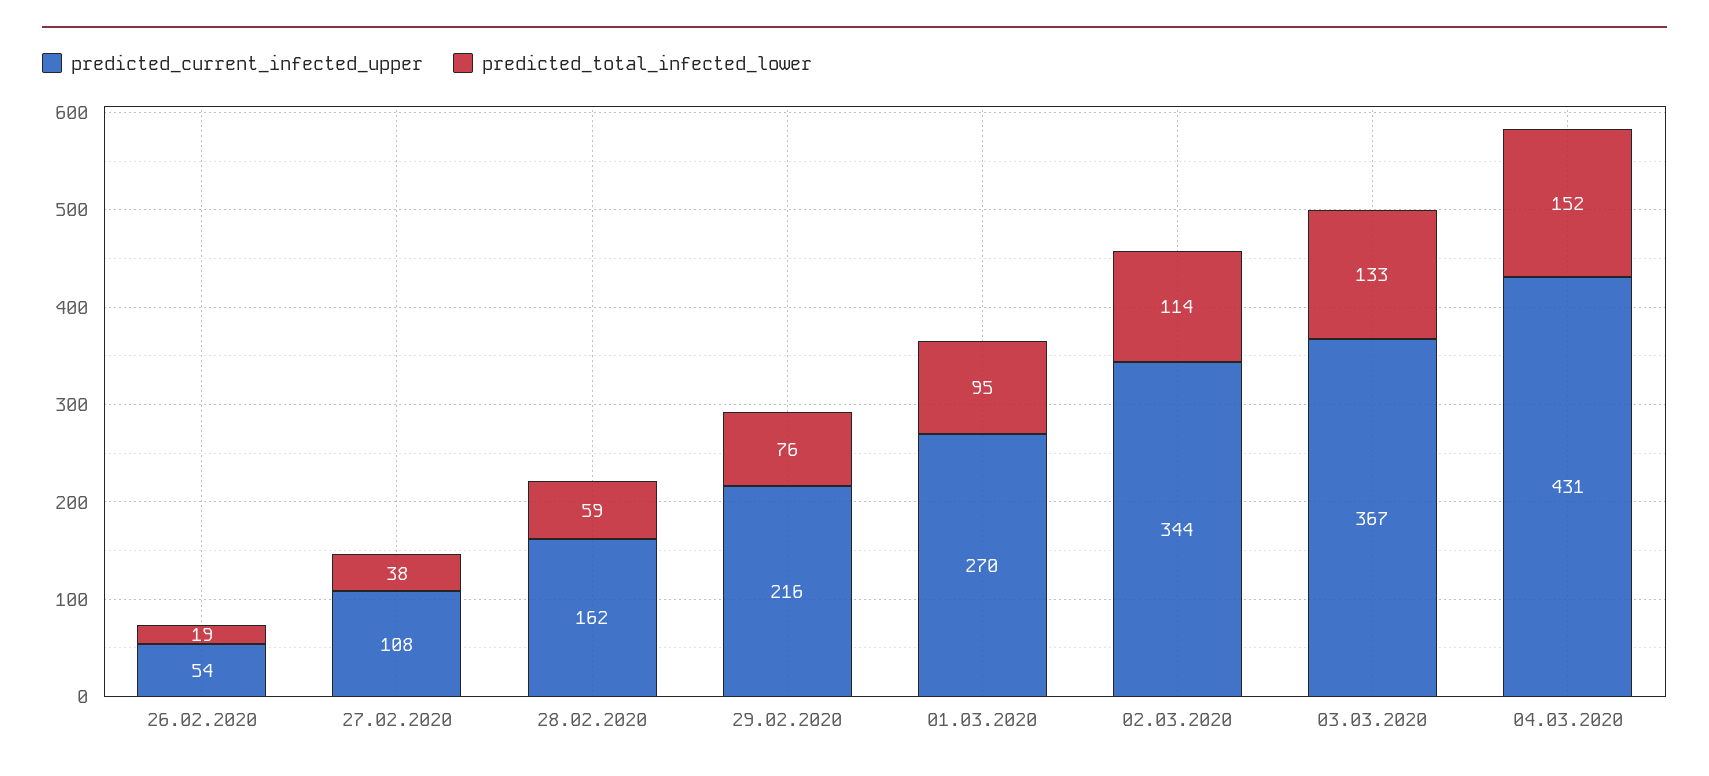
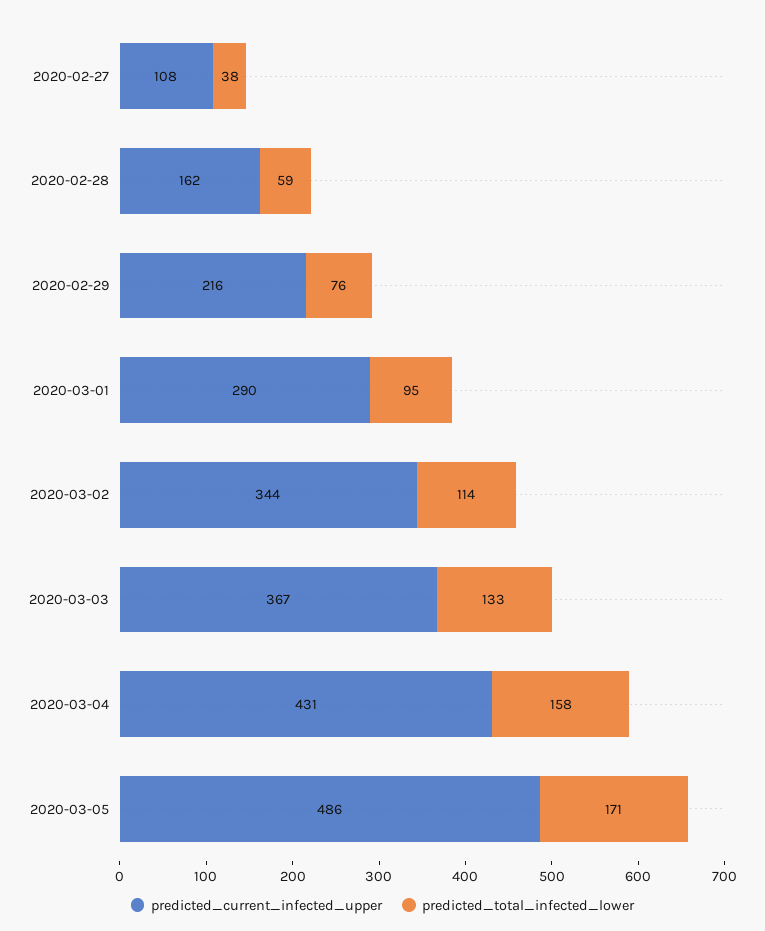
predicted_current_infected_upper, 26.02.2020: 54 -> none
predicted_total_infected_lower, 26.02.2020: 19 -> none
predicted_current_infected_upper, 01.03.2020: 270 -> 290
predicted_total_infected_lower, 04.03.2020: 152 -> 158
predicted_current_infected_upper, 2020-03-05: none -> 486
predicted_total_infected_lower, 2020-03-05: none -> 171

